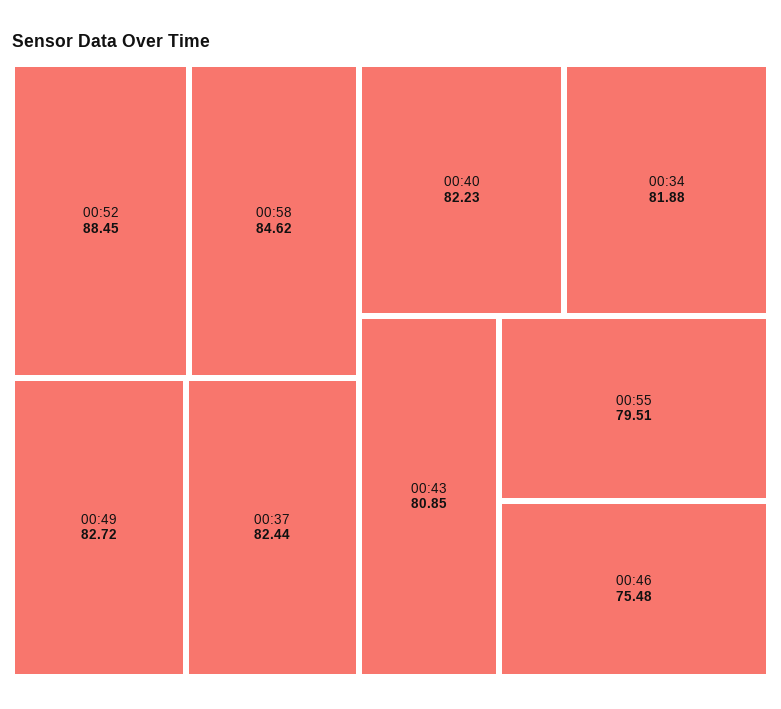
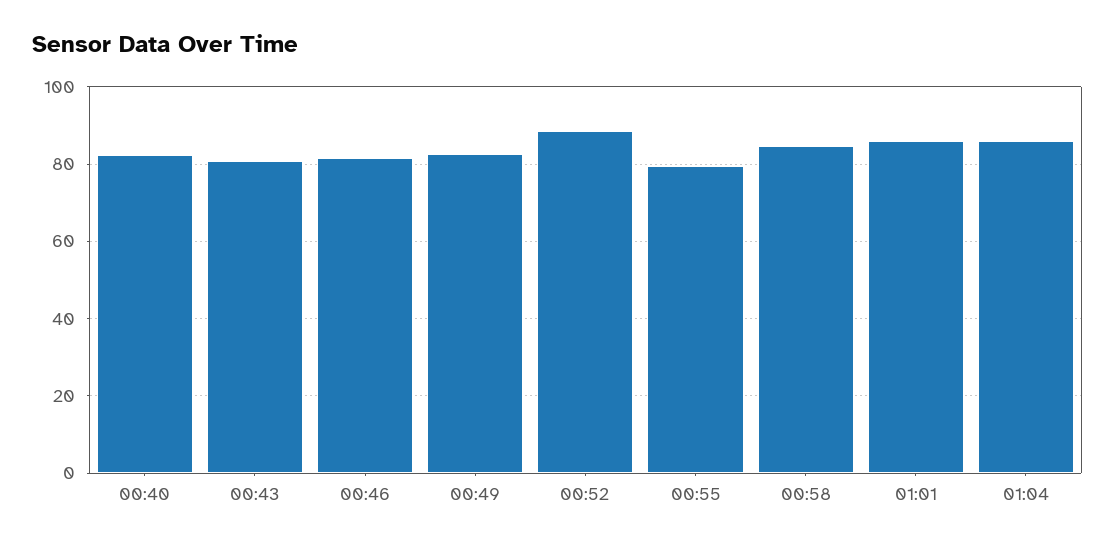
00:37: 82.44 -> none
00:34: 81.88 -> none
00:46: 75.48 -> 82
01:01: none -> 86
01:04: none -> 86

